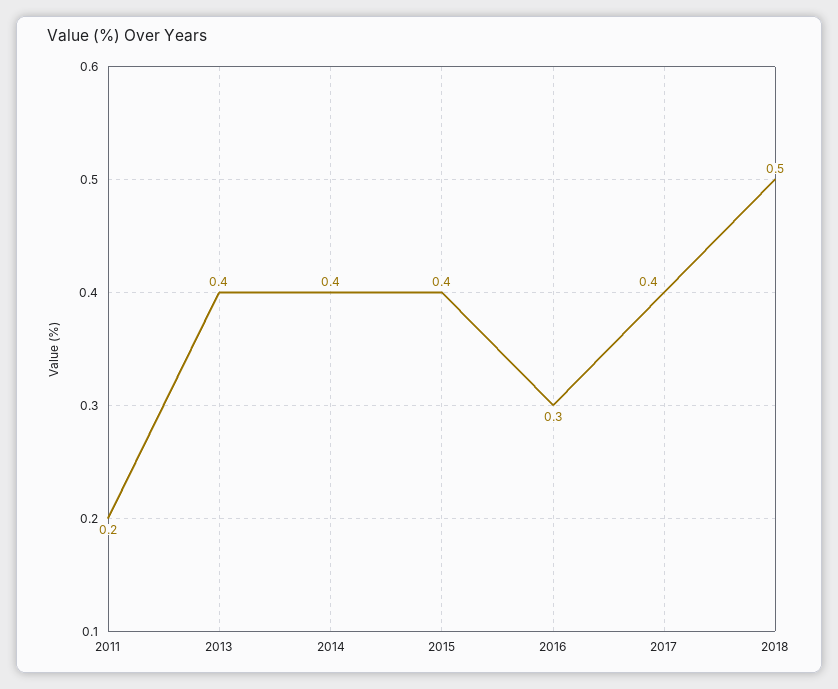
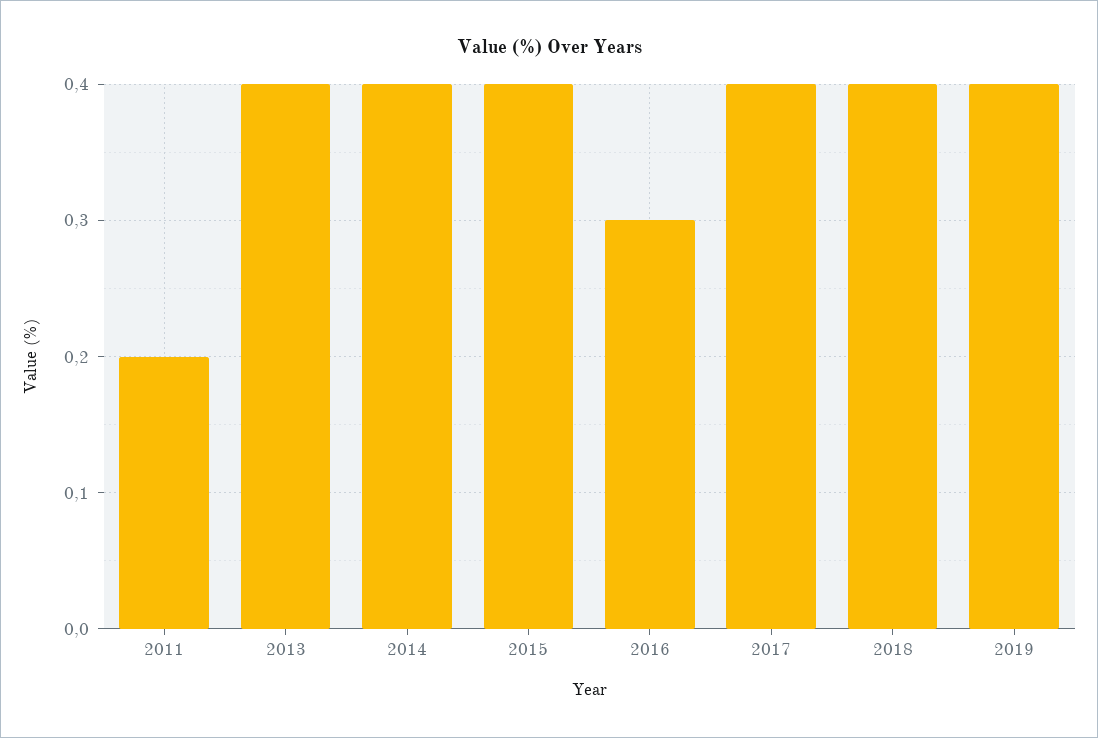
2018: 0.5 -> 0.4
2019: none -> 0.4

